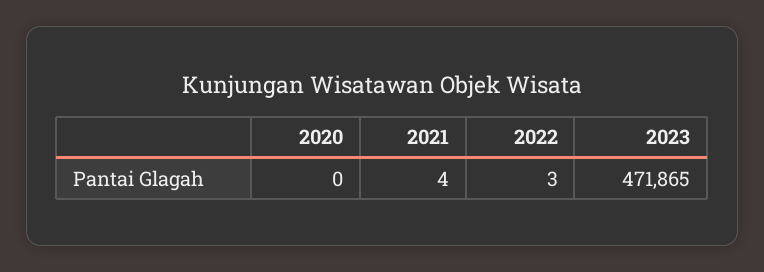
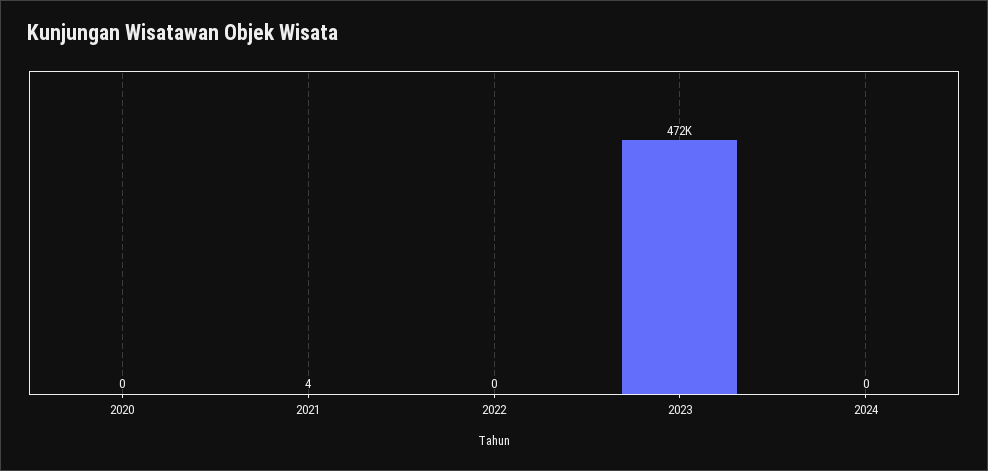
2022: 3 -> 0
2024: none -> 0

